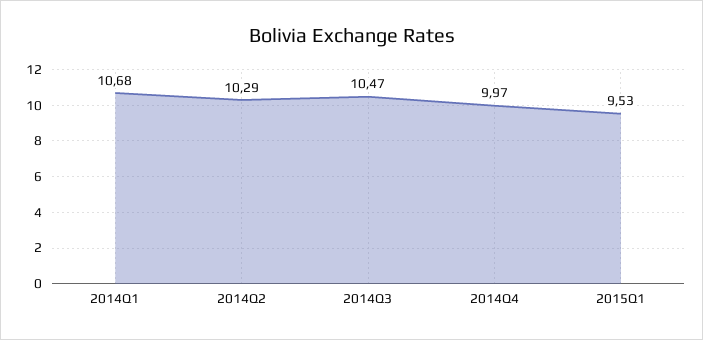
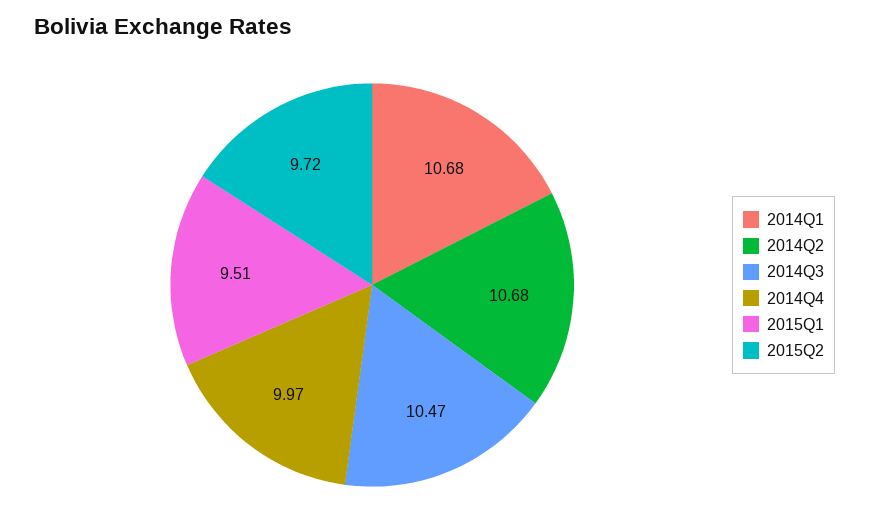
2014Q2: 10.29 -> 10.68
2015Q1: 9.53 -> 9.51
2015Q2: none -> 9.72

